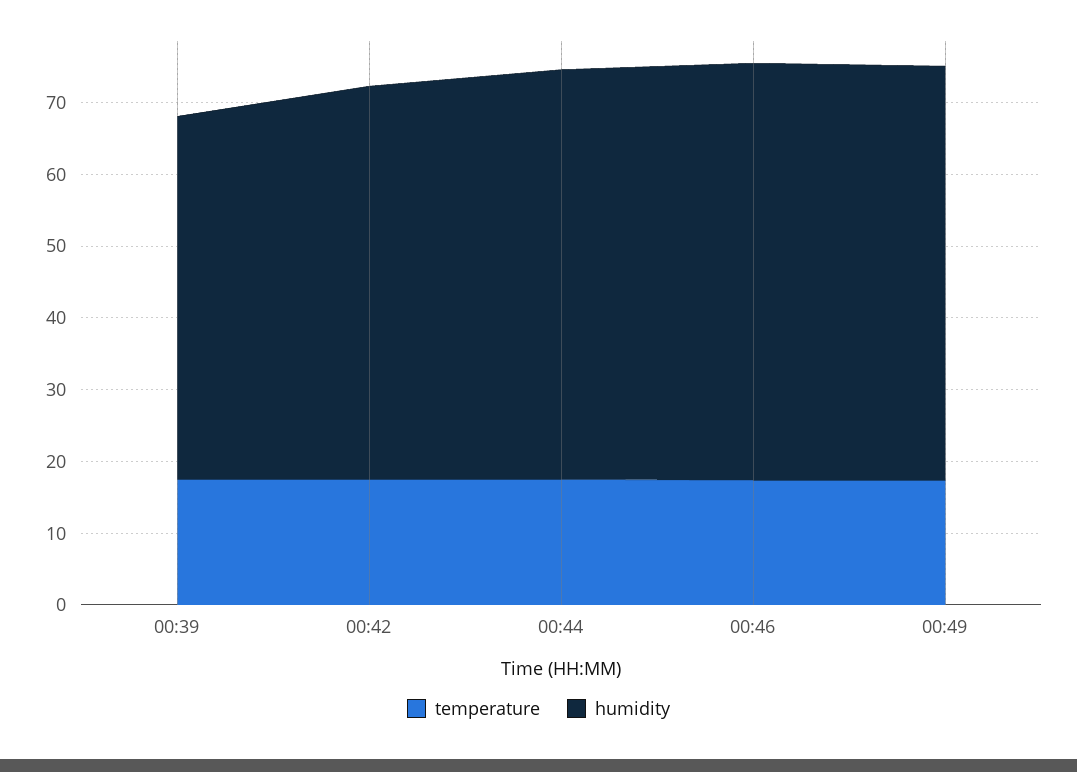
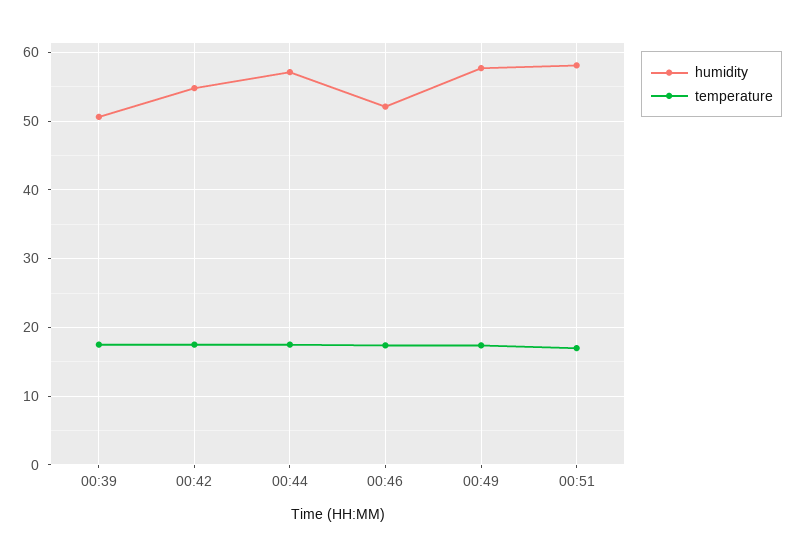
humidity, 00:46: 58 -> 52
humidity, 00:51: none -> 58
temperature, 00:51: none -> 17

